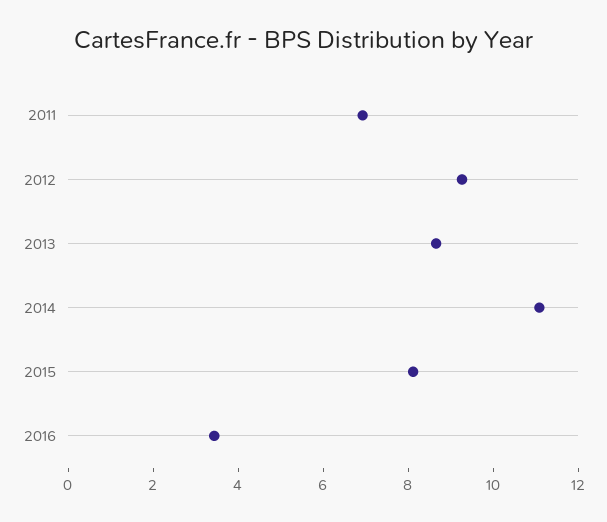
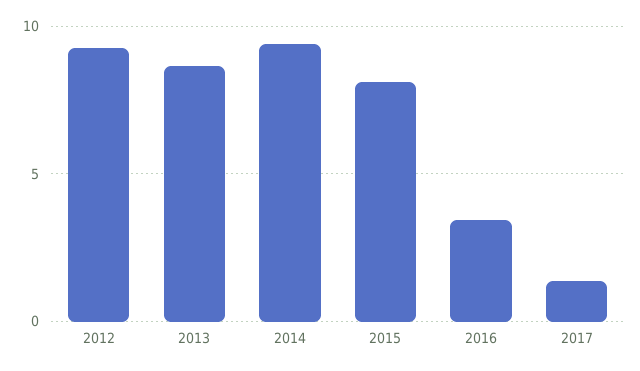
2011: 7 -> none
2014: 11 -> 9.5
2017: none -> 1.5

